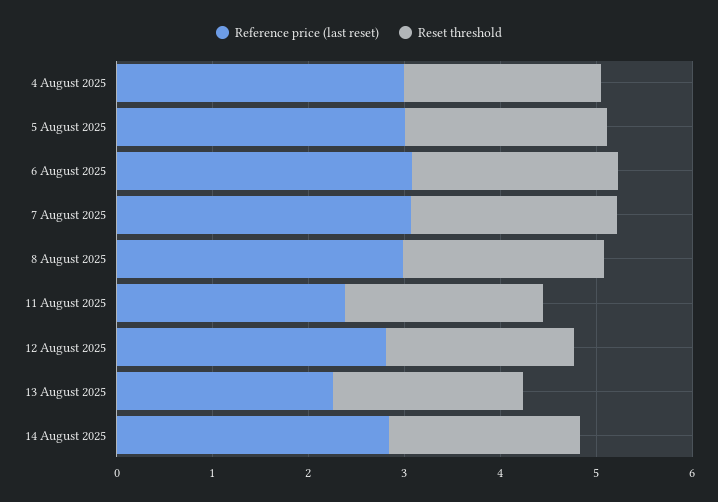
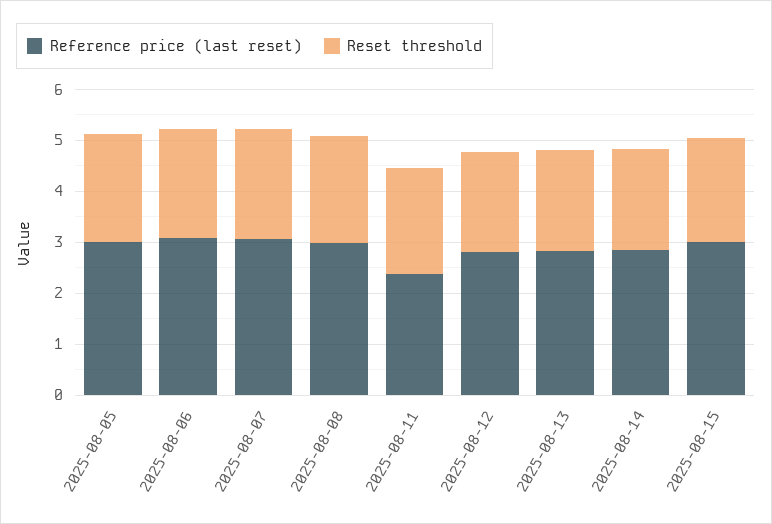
Reference price (last reset), 4 August 2025: 3 -> none
Reset threshold, 4 August 2025: 2 -> none
Reference price (last reset), 13 August 2025: 2.2 -> 2.8
Reference price (last reset), 2025-08-15: none -> 3
Reset threshold, 2025-08-15: none -> 2

